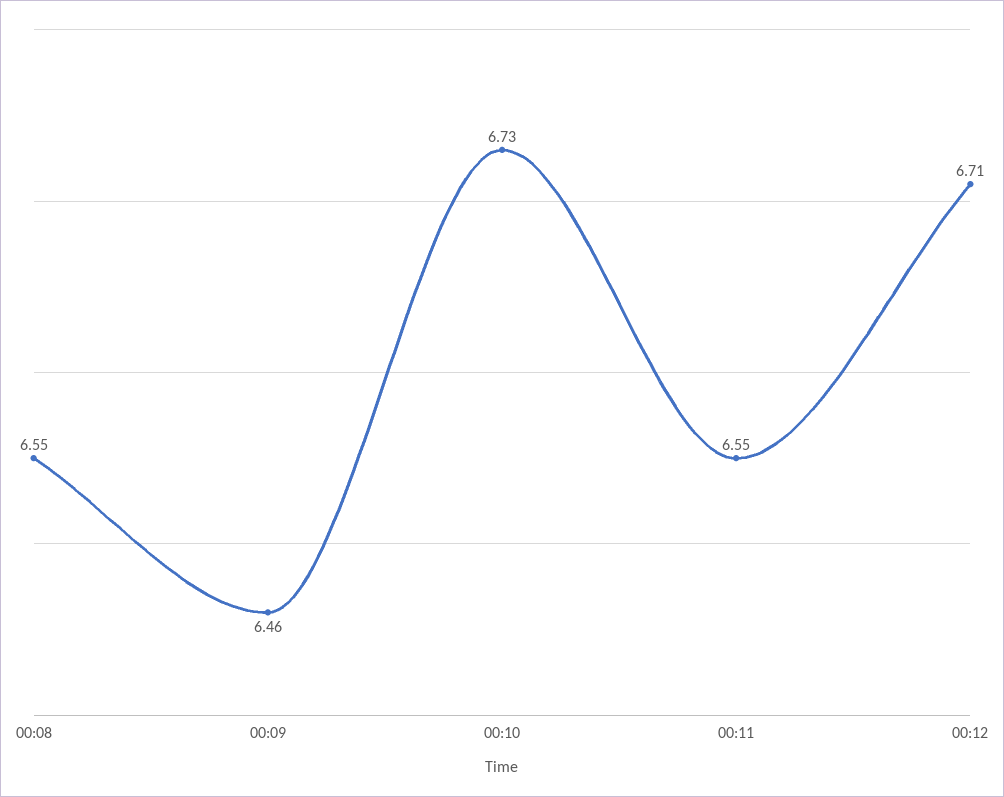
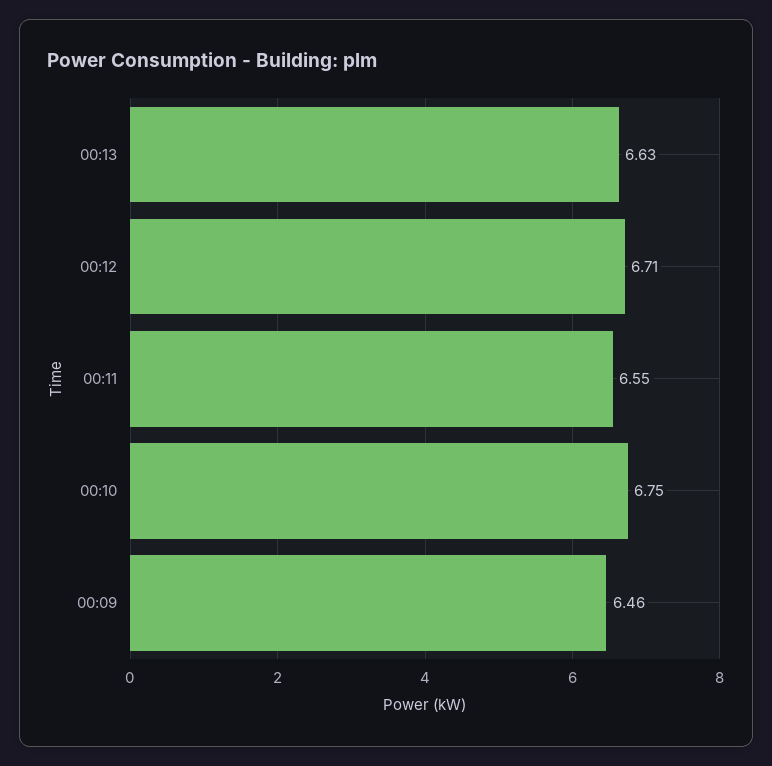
00:08: 6.55 -> none
00:10: 6.73 -> 6.75
00:13: none -> 6.63

